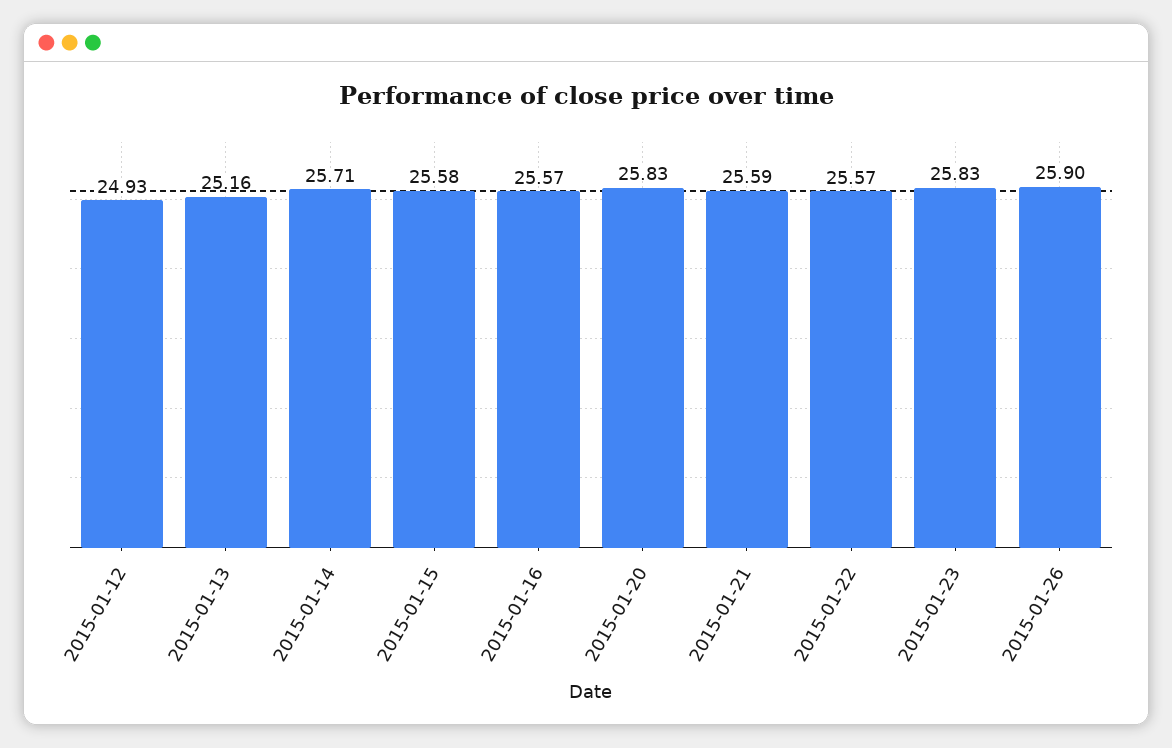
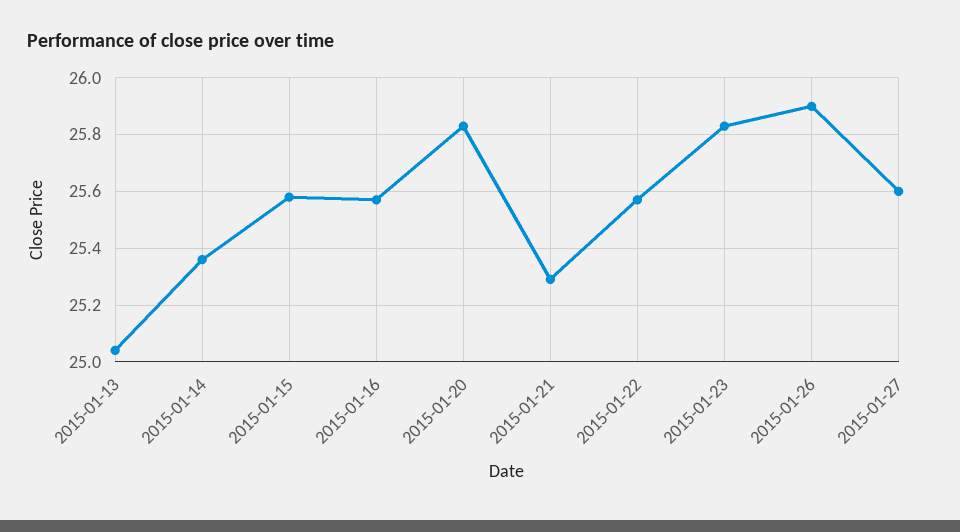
2015-01-12: 24.93 -> none
2015-01-13: 25.16 -> 25.05
2015-01-14: 25.71 -> 25.35
2015-01-21: 25.59 -> 25.3
2015-01-27: none -> 25.6

